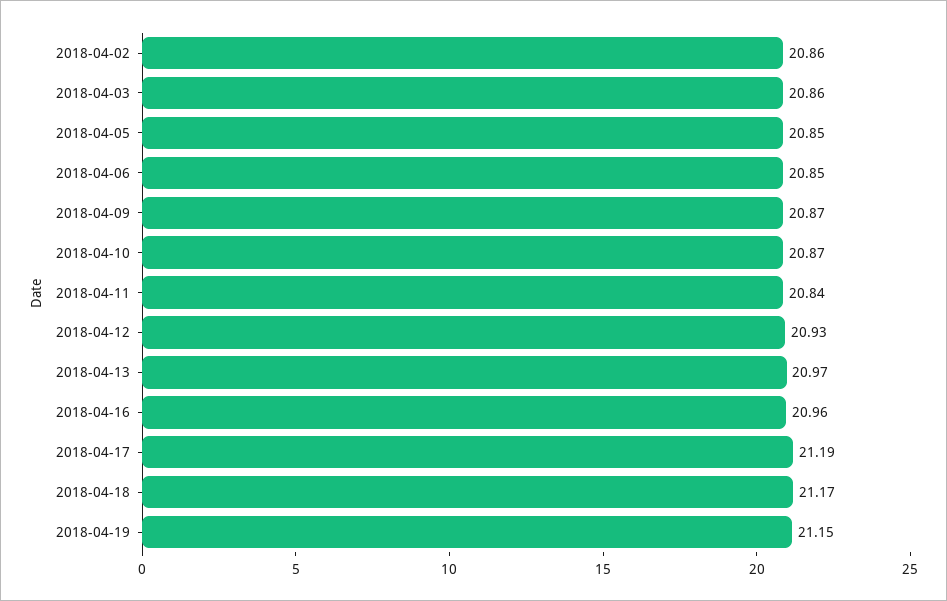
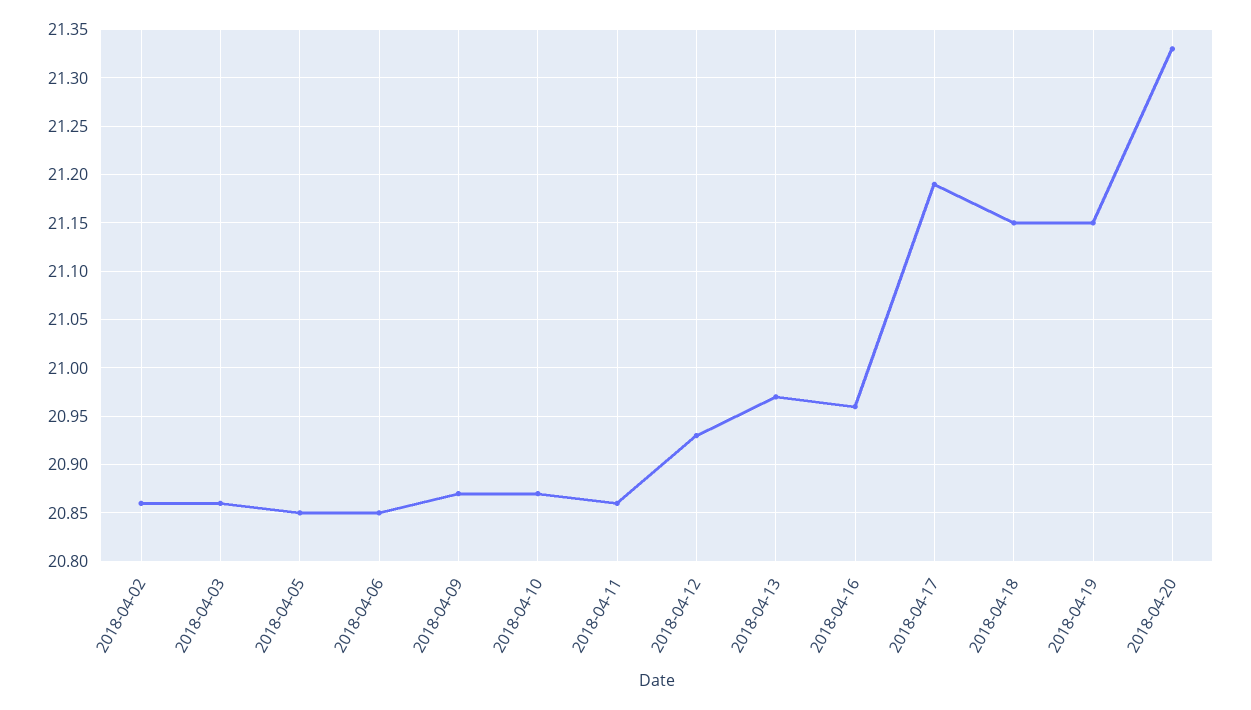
2018-04-11: 20.84 -> 20.86
2018-04-18: 21.17 -> 21.15
2018-04-20: none -> 21.33

